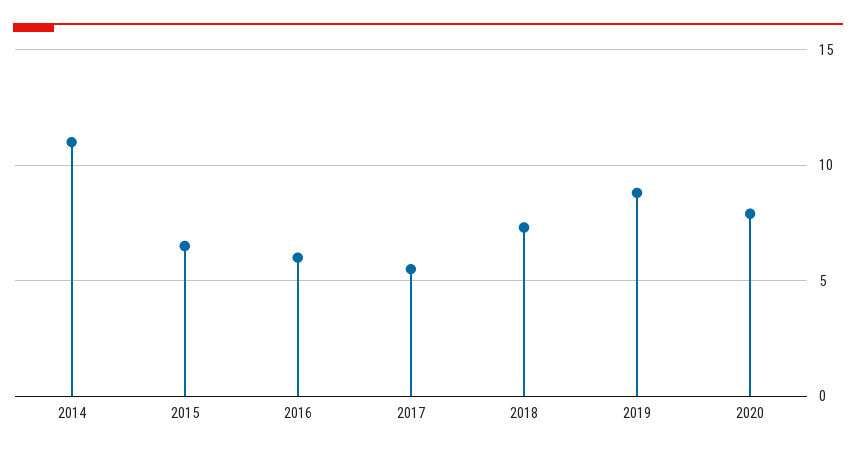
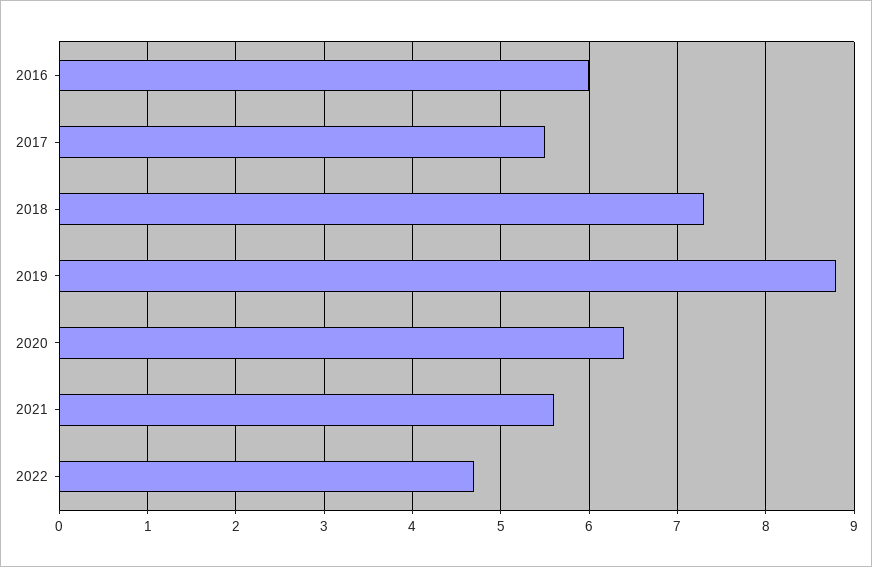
2014: 11 -> none
2015: 6.5 -> none
2020: 8 -> 6.4
2021: none -> 5.6
2022: none -> 4.7

